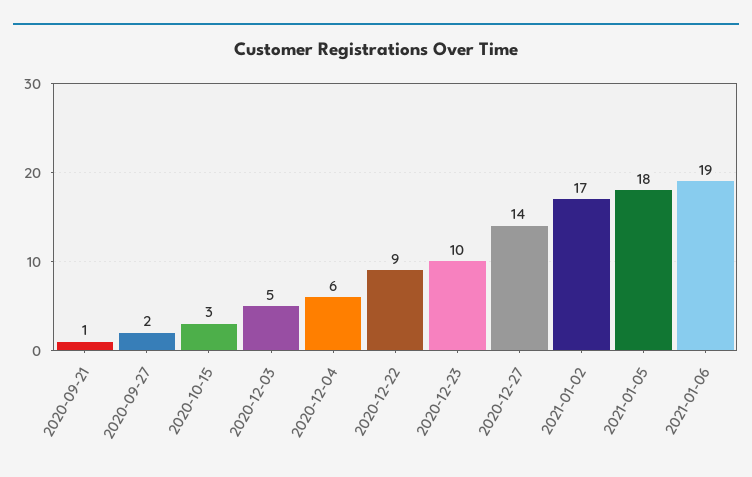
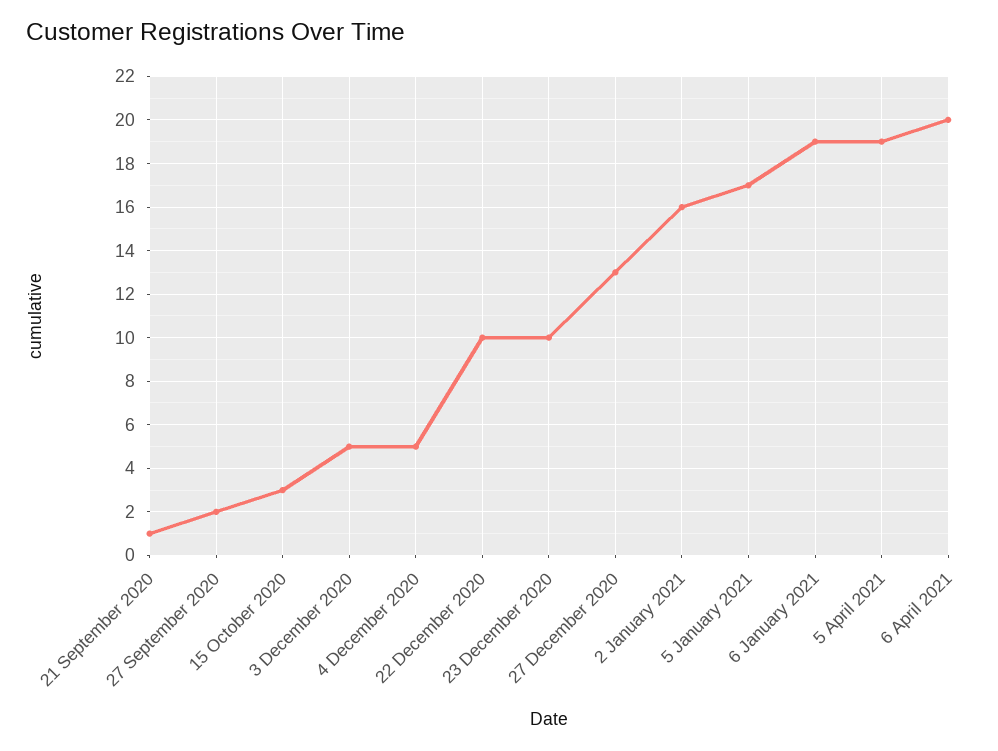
2020-12-04: 6 -> 5
2020-12-22: 9 -> 10
2020-12-27: 14 -> 13
2021-01-02: 17 -> 16
2021-01-05: 18 -> 17
5 April 2021: none -> 19
6 April 2021: none -> 20

